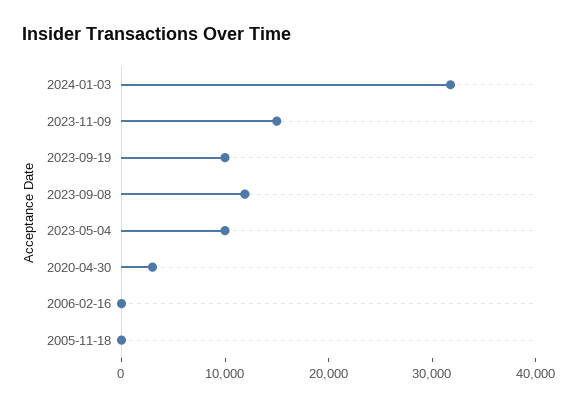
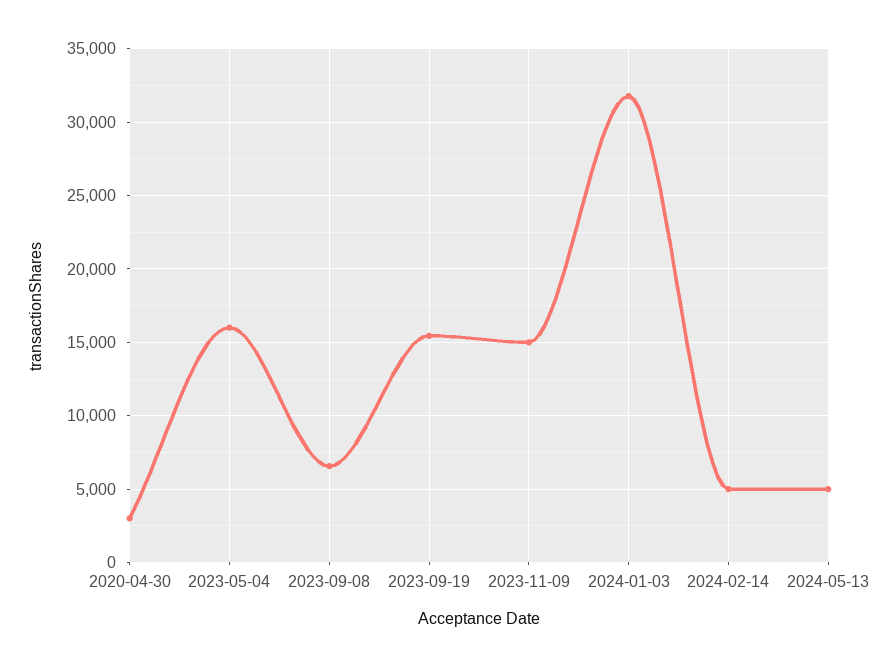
2023-09-19: 10000 -> 15500
2023-09-08: 12000 -> 6500
2023-05-04: 10000 -> 16000
2006-02-16: 0 -> none
2005-11-18: 0 -> none
2024-02-14: none -> 5000
2024-05-13: none -> 5000

